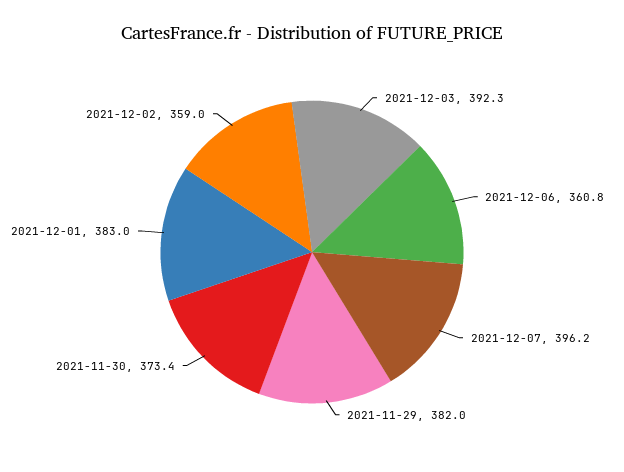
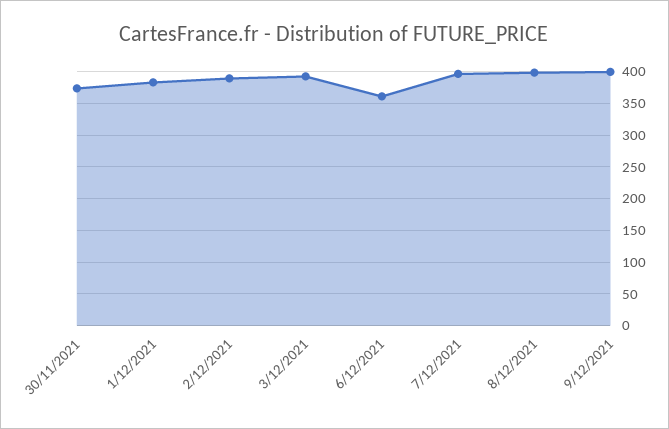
2021-11-29: 382 -> none
2021-12-02: 359 -> 390
8/12/2021: none -> 400
9/12/2021: none -> 400

